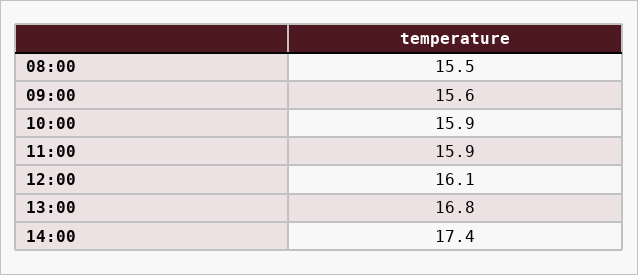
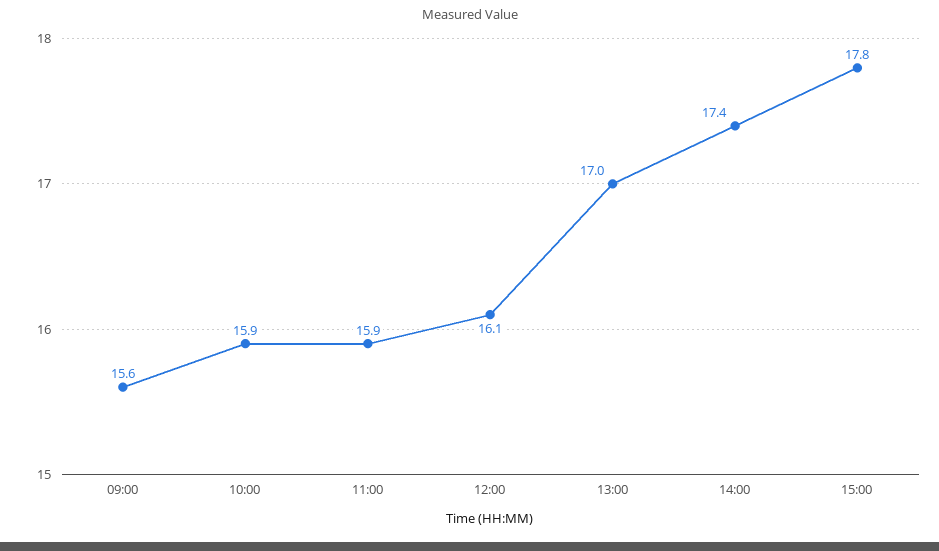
08:00: 15.5 -> none
13:00: 16.8 -> 17
15:00: none -> 17.8

